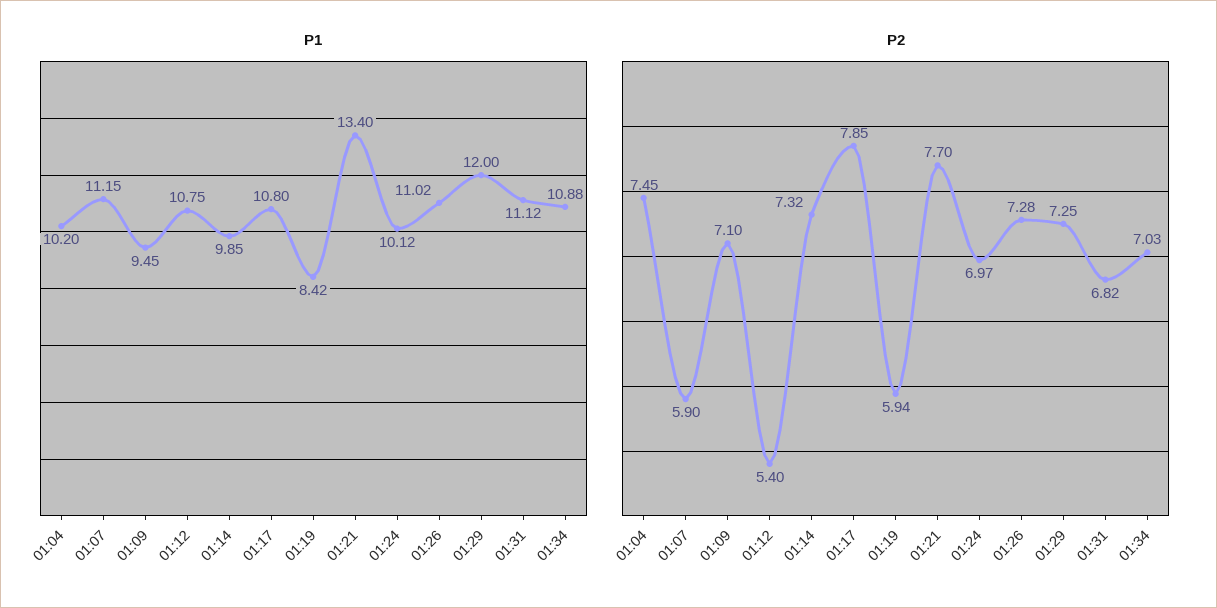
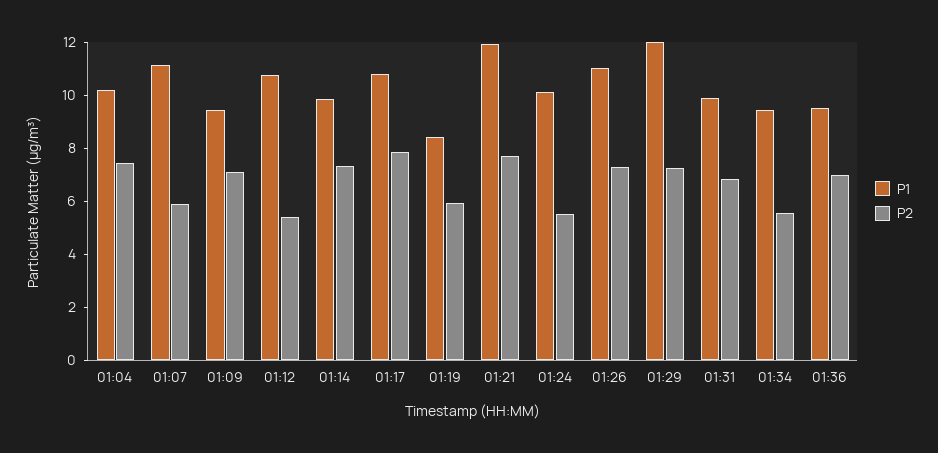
P1, 01:21: 13.4 -> 12
P1, 01:31: 11.12 -> 10
P1, 01:34: 10.88 -> 9.5
P2, 01:24: 6.97 -> 5.5
P2, 01:34: 7.03 -> 5.5
P1, 01:36: none -> 9.5
P2, 01:36: none -> 7

